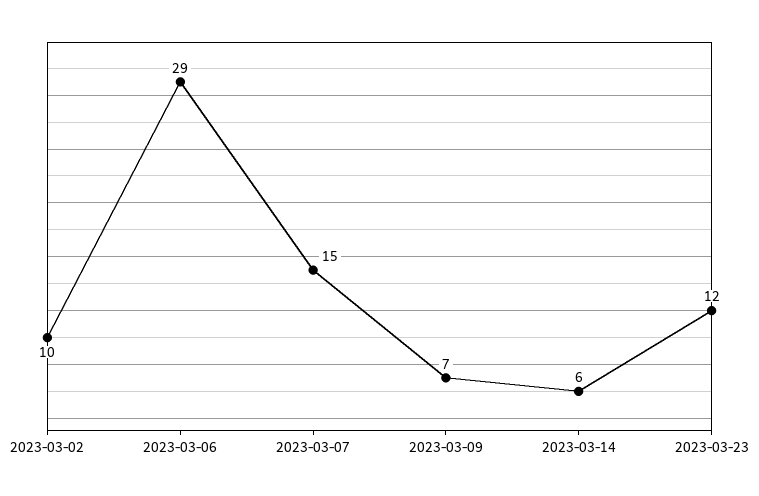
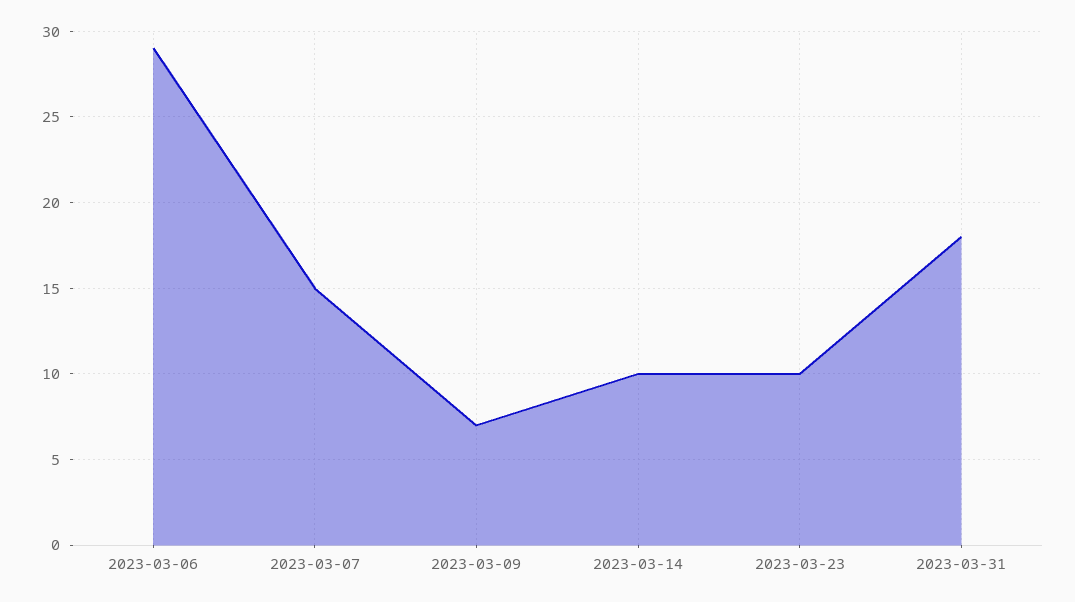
2023-03-02: 10 -> none
2023-03-14: 6 -> 10
2023-03-23: 12 -> 10
2023-03-31: none -> 18

